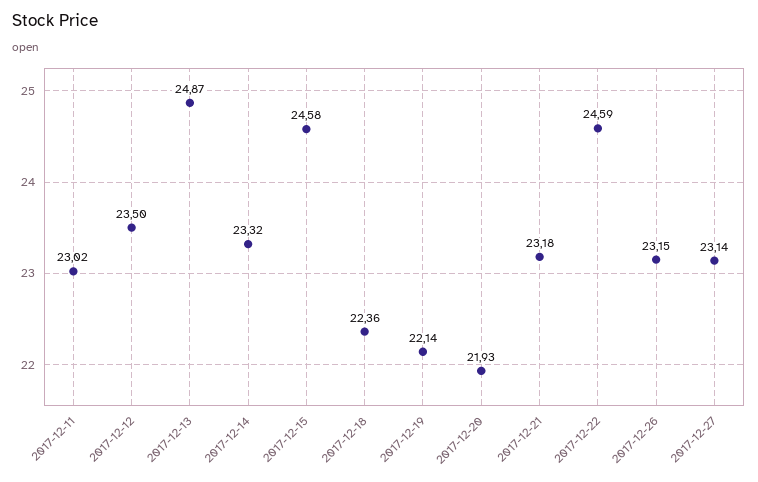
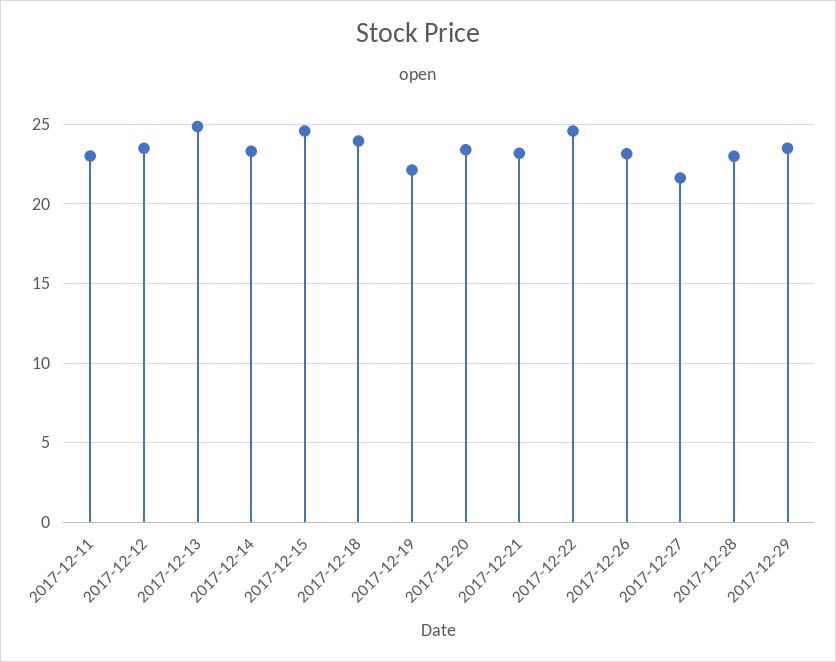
2017-12-18: 22.36 -> 24
2017-12-20: 21.93 -> 23.5
2017-12-27: 23.14 -> 21.5
2017-12-28: none -> 23
2017-12-29: none -> 23.5

